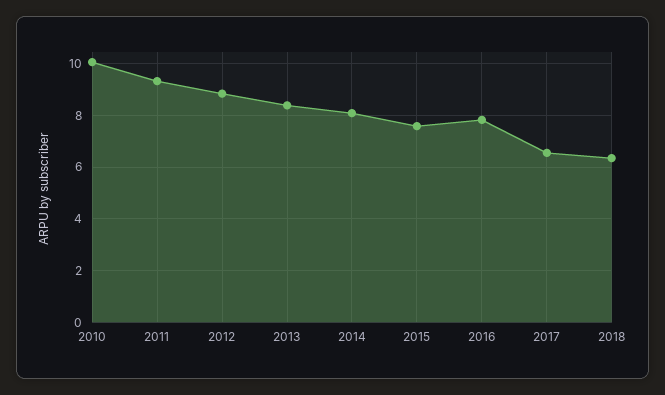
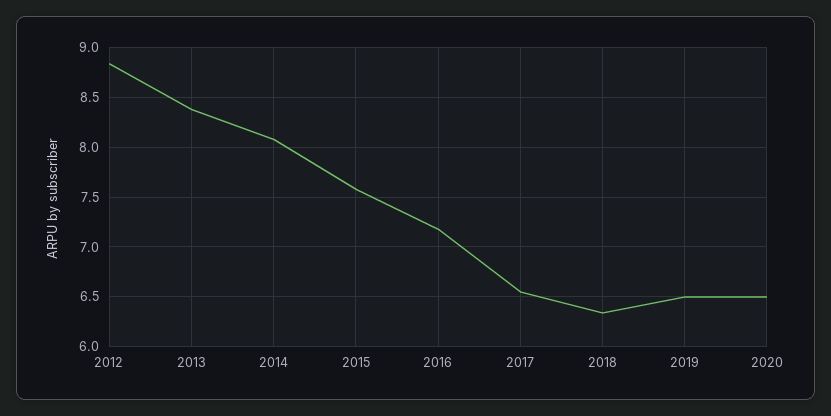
2010: 10 -> none
2011: 9.25 -> none
2016: 7.75 -> 7.2
2019: none -> 6.5
2020: none -> 6.5

